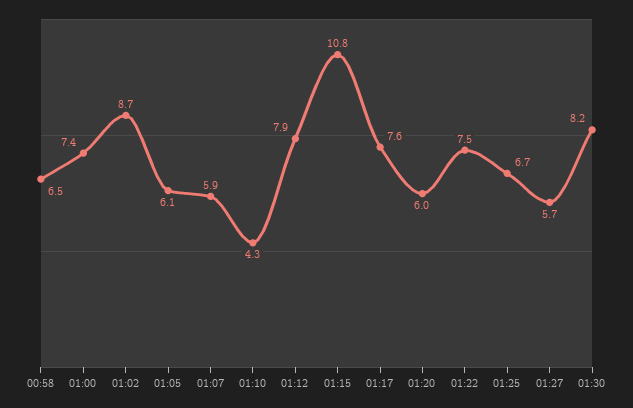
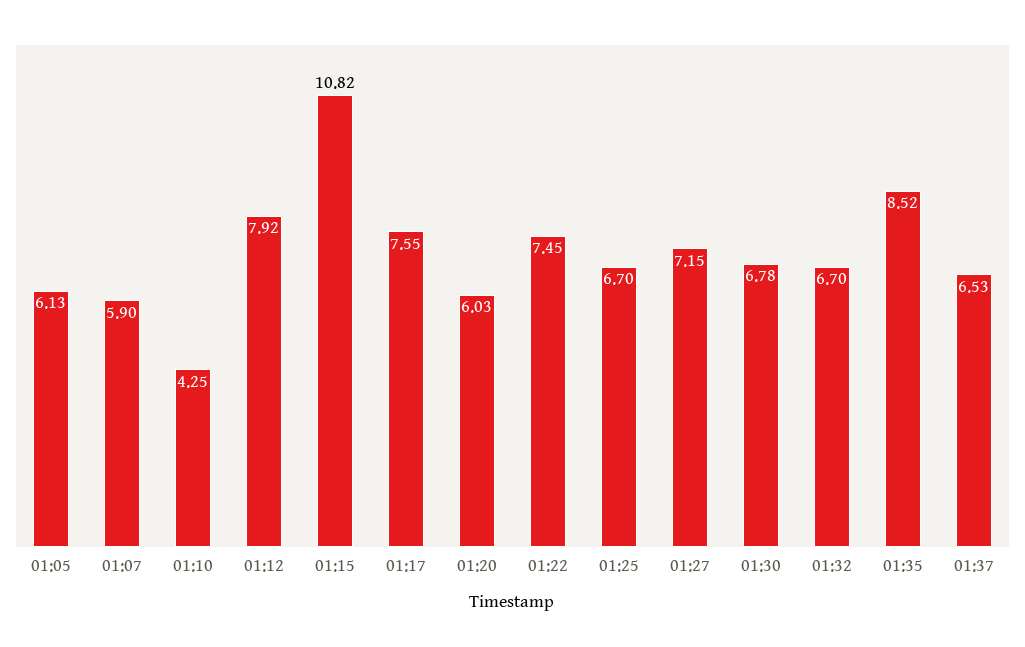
00:58: 6.5 -> none
01:00: 7.4 -> none
01:02: 8.7 -> none
01:27: 5.7 -> 7.15
01:30: 8.2 -> 6.78
01:32: none -> 6.7
01:35: none -> 8.52
01:37: none -> 6.53

